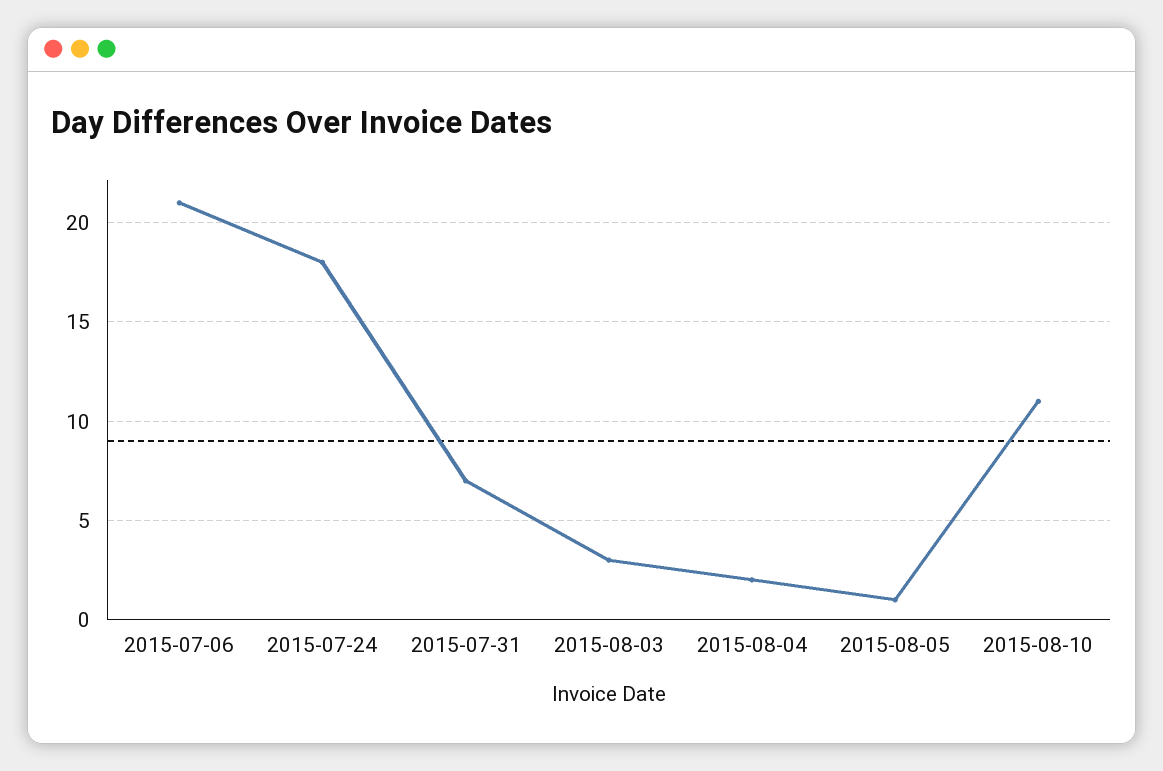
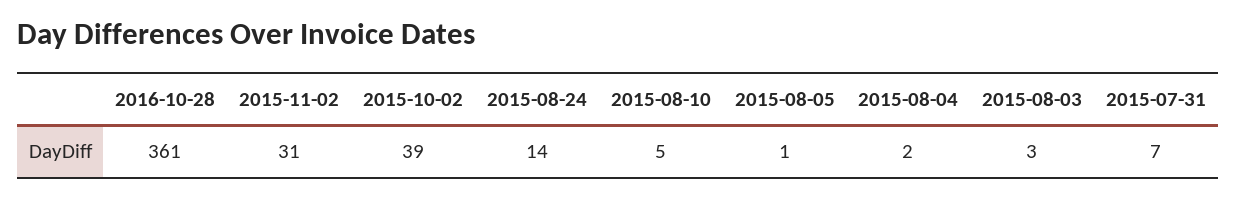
2015-07-06: 21 -> none
2015-07-24: 18 -> none
2015-08-10: 11 -> 5
2016-10-28: none -> 361
2015-11-02: none -> 31
2015-10-02: none -> 39
2015-08-24: none -> 14

